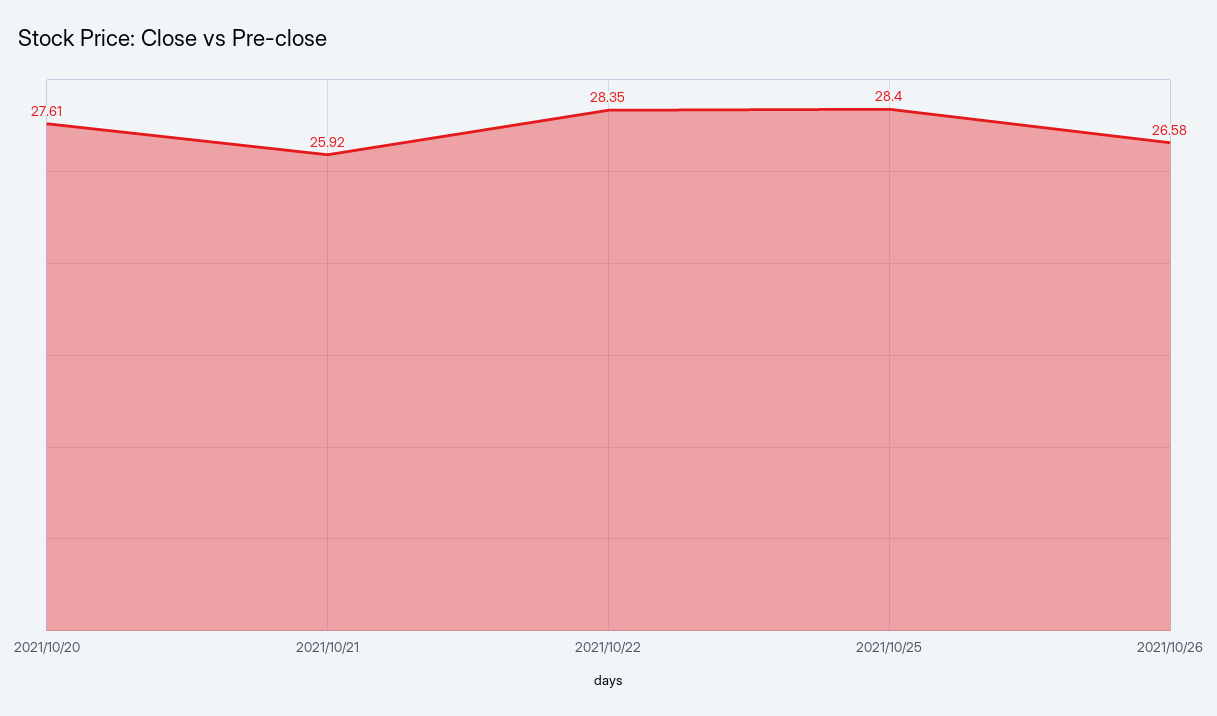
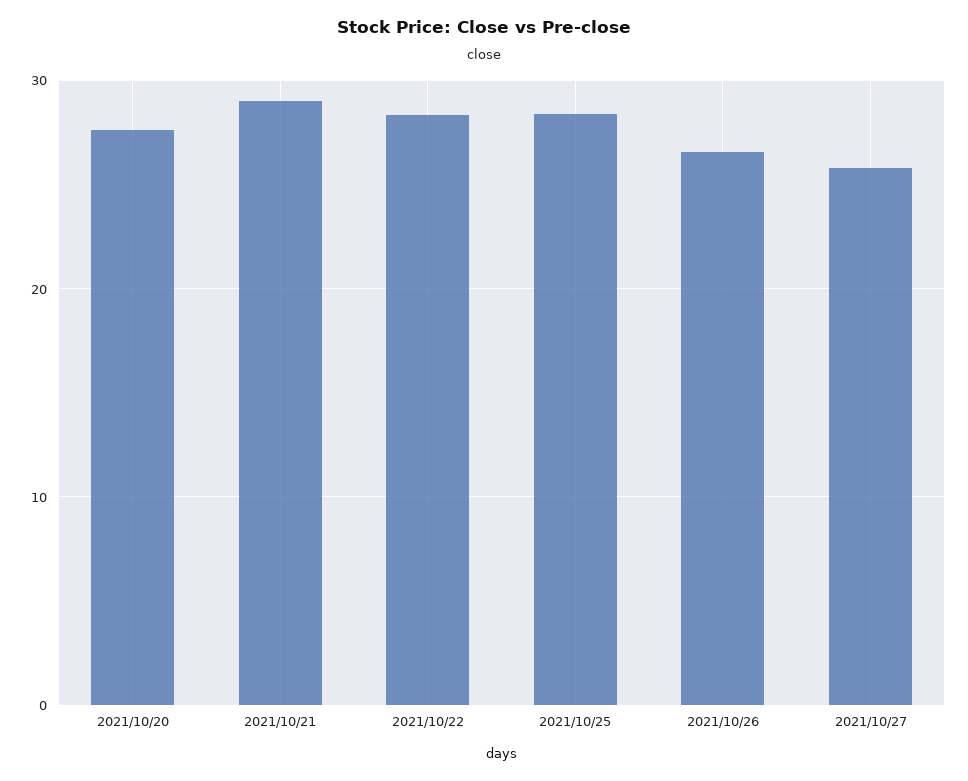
2021/10/21: 25.92 -> 29
2021/10/27: none -> 26

